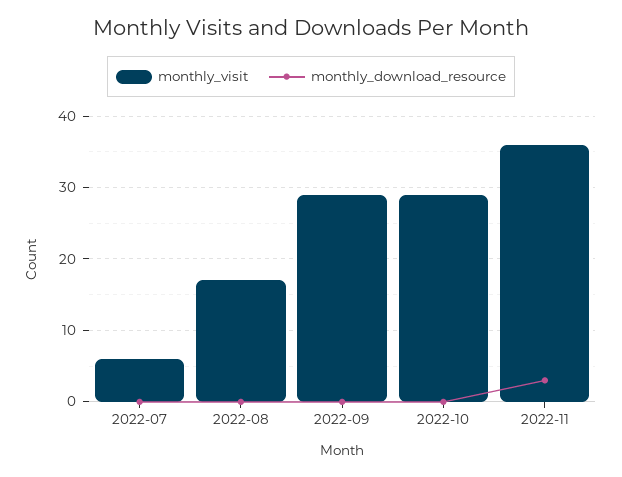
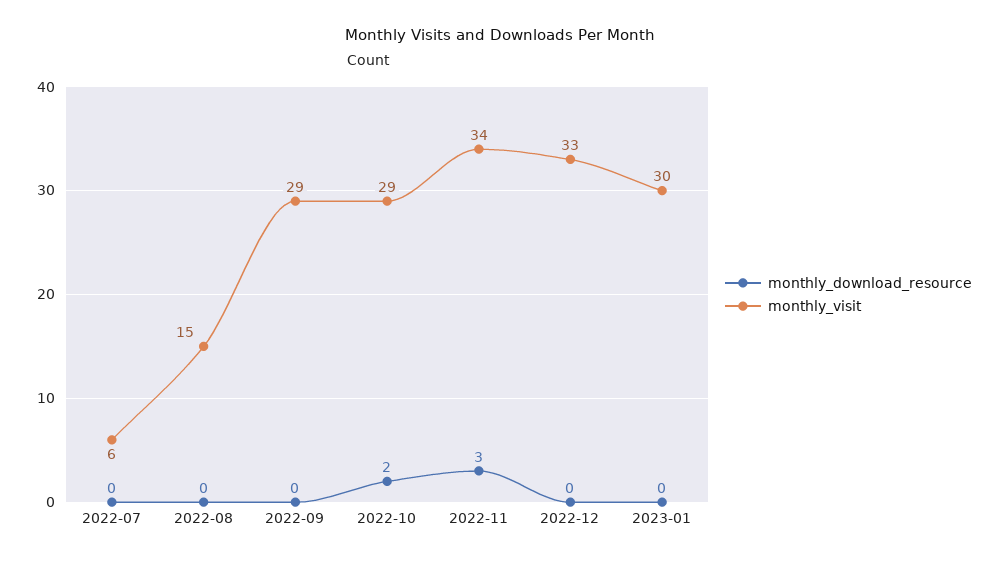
monthly_visit, 2022-08: 17 -> 15
monthly_download_resource, 2022-10: 0 -> 2
monthly_visit, 2022-11: 36 -> 34
monthly_download_resource, 2022-12: none -> 0
monthly_visit, 2022-12: none -> 33
monthly_download_resource, 2023-01: none -> 0
monthly_visit, 2023-01: none -> 30

